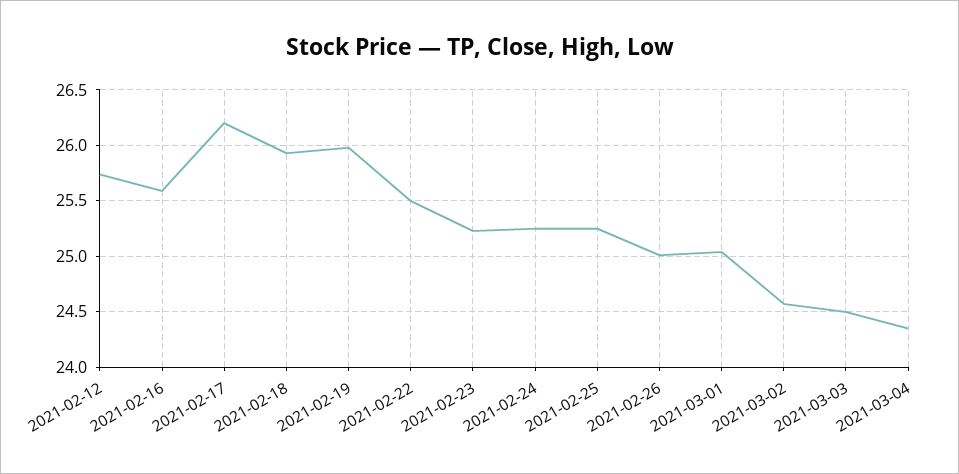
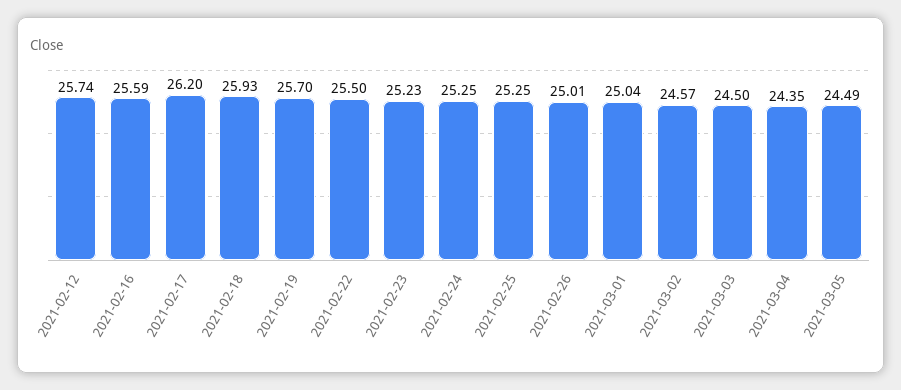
2021-02-19: 26 -> 25.7
2021-03-05: none -> 24.49

